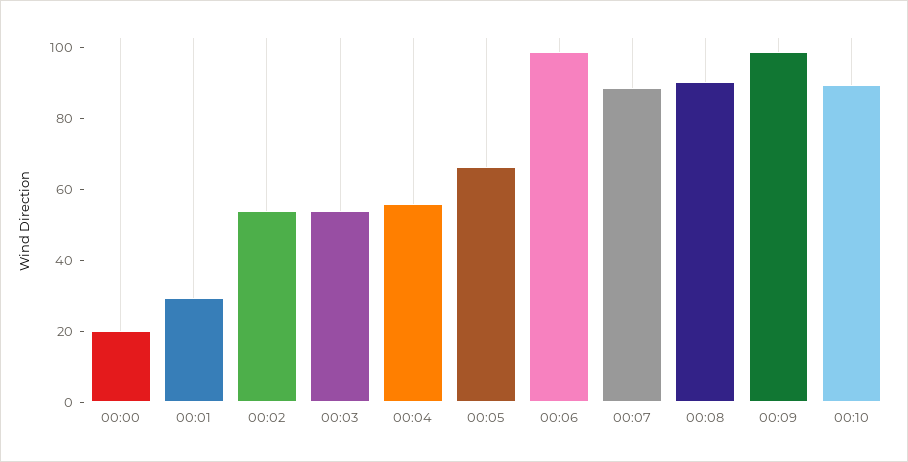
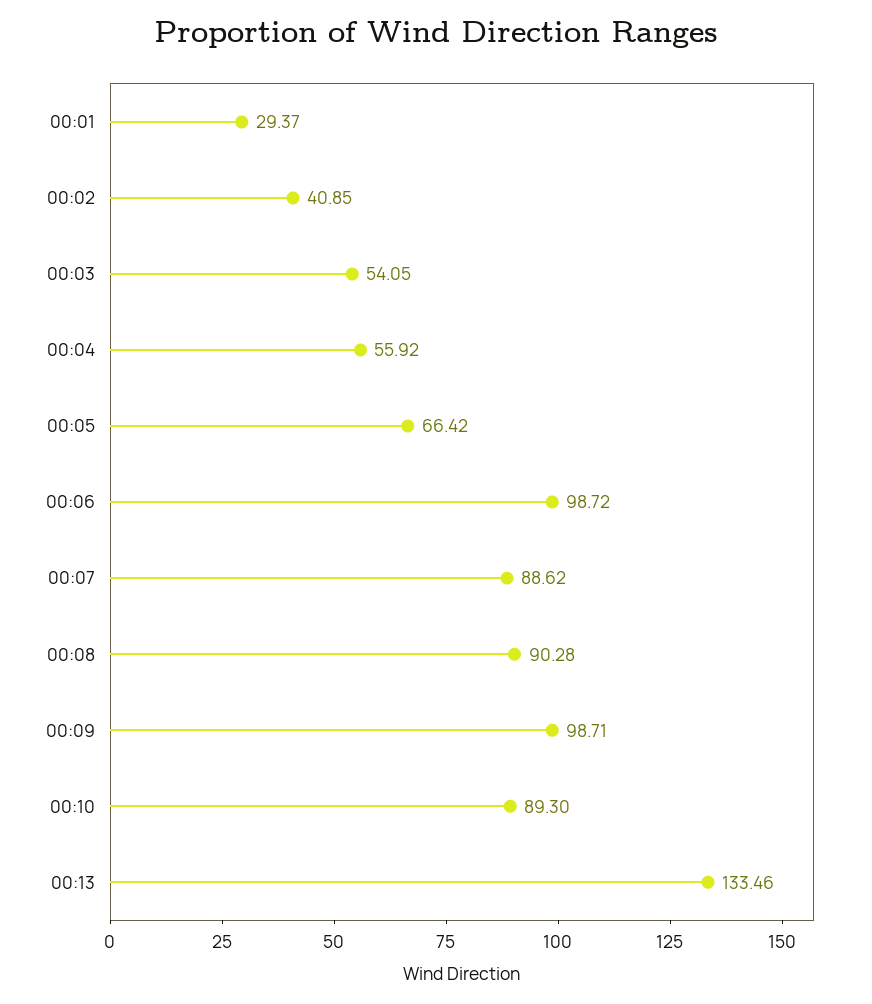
00:00: 20 -> none
00:02: 55 -> 40.85
00:13: none -> 133.46

